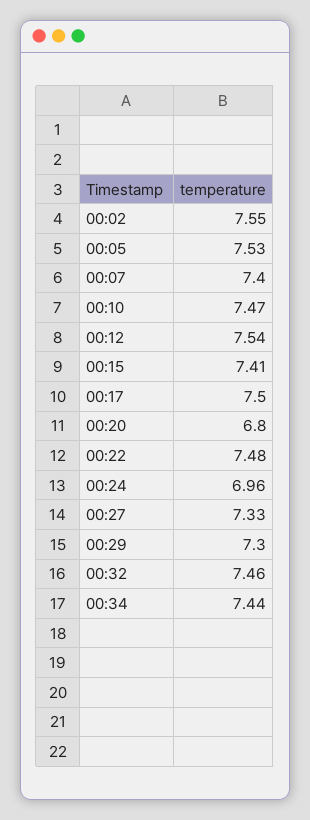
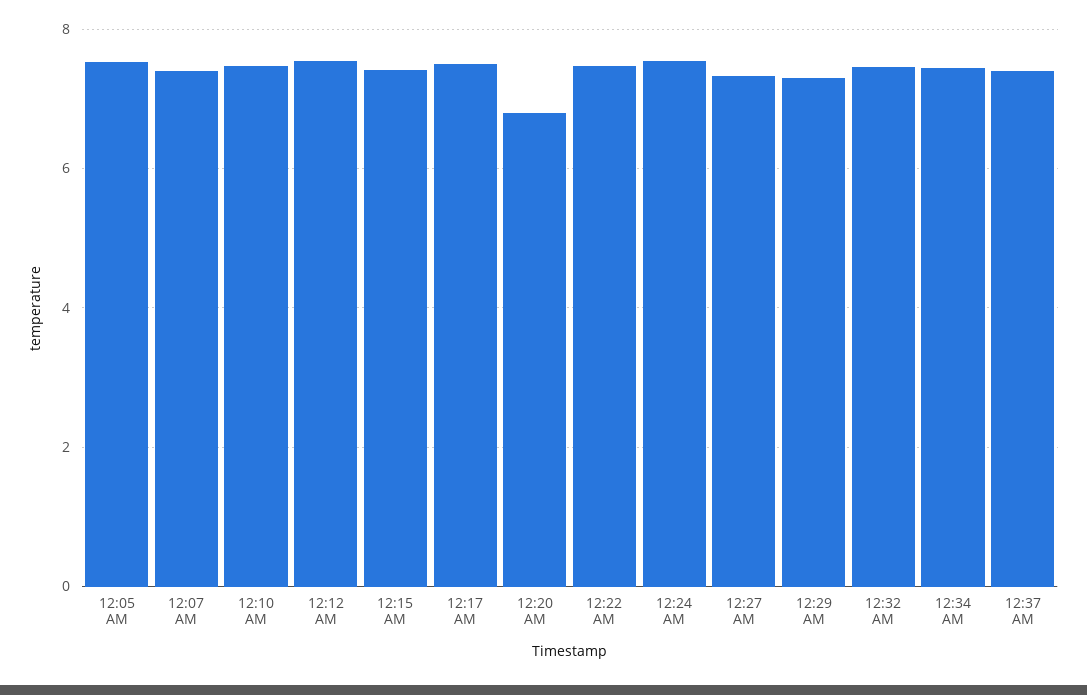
00:02: 7.55 -> none
00:24: 6.96 -> 7.6
12:37 AM: none -> 7.4

